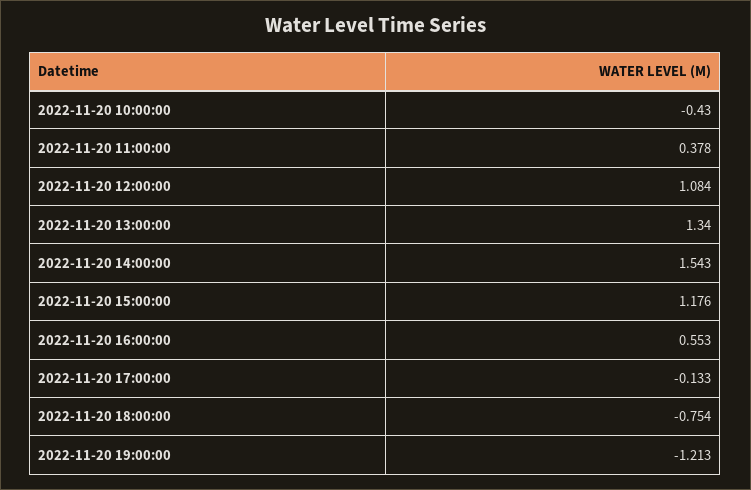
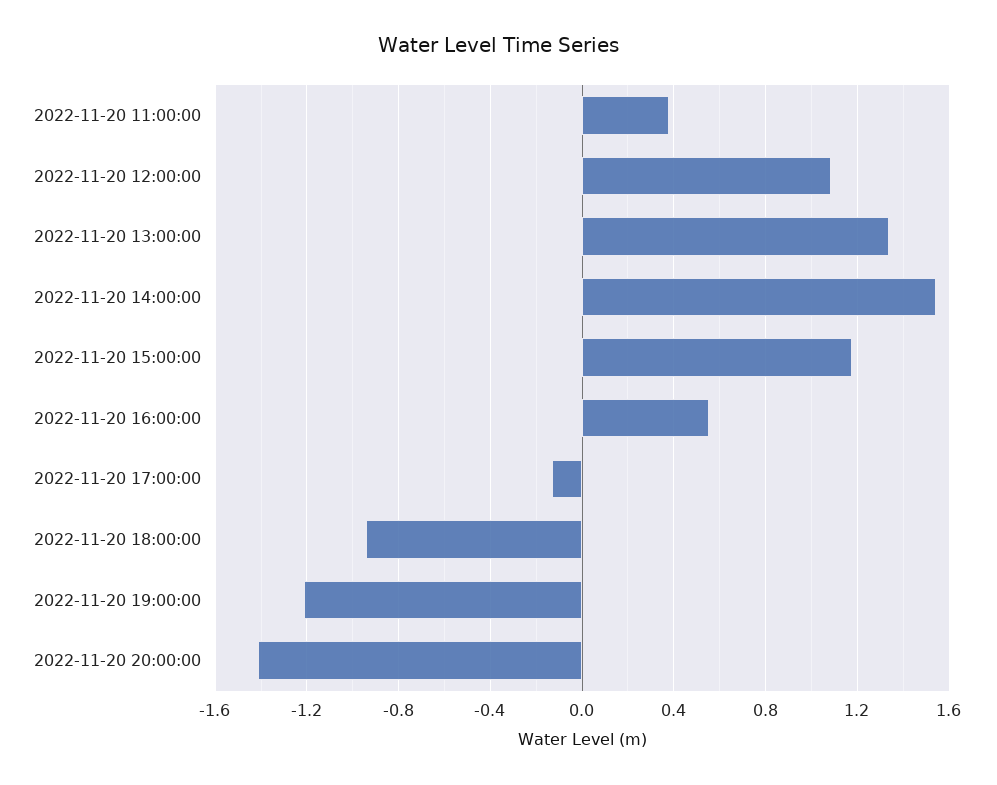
2022-11-20 10:00:00: -0.43 -> none
2022-11-20 18:00:00: -0.754 -> -0.95
2022-11-20 20:00:00: none -> -1.4

